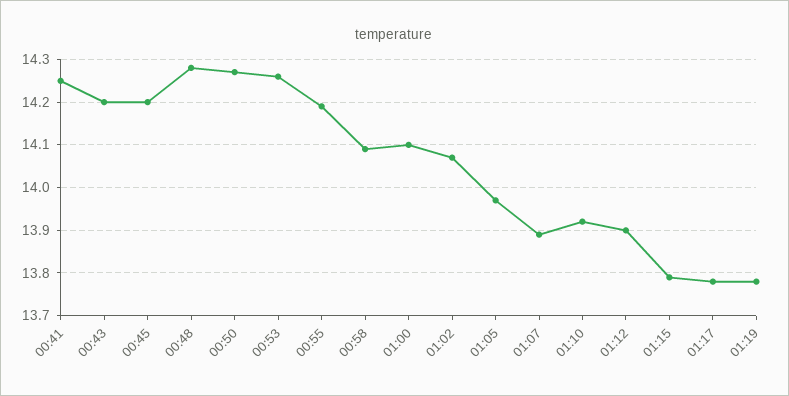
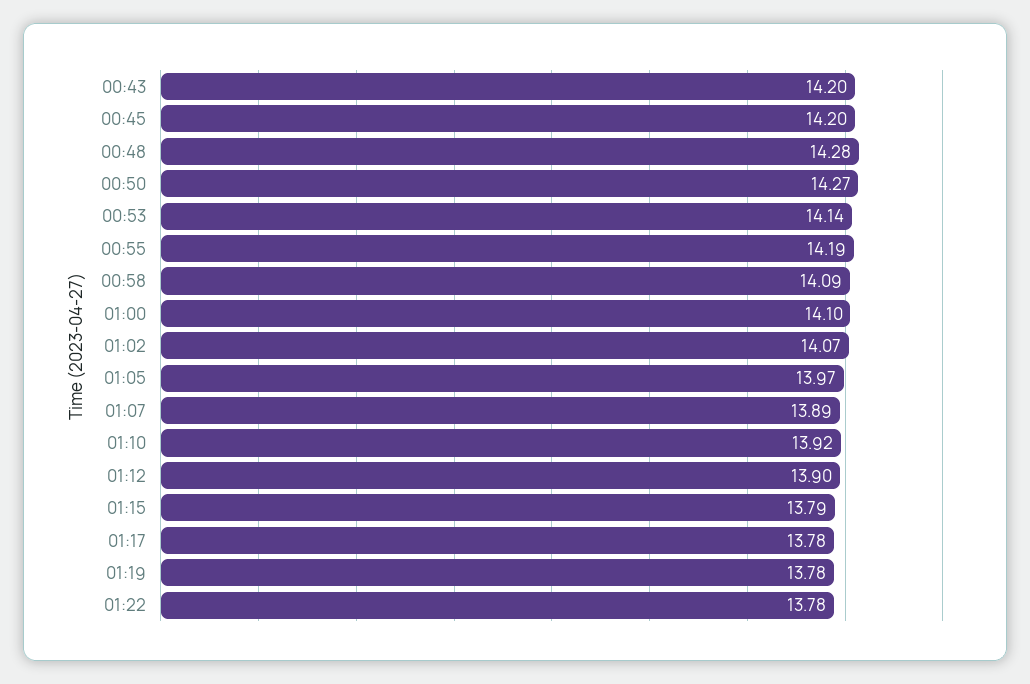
00:41: 14.25 -> none
00:53: 14.25 -> 14.14
01:22: none -> 13.78

